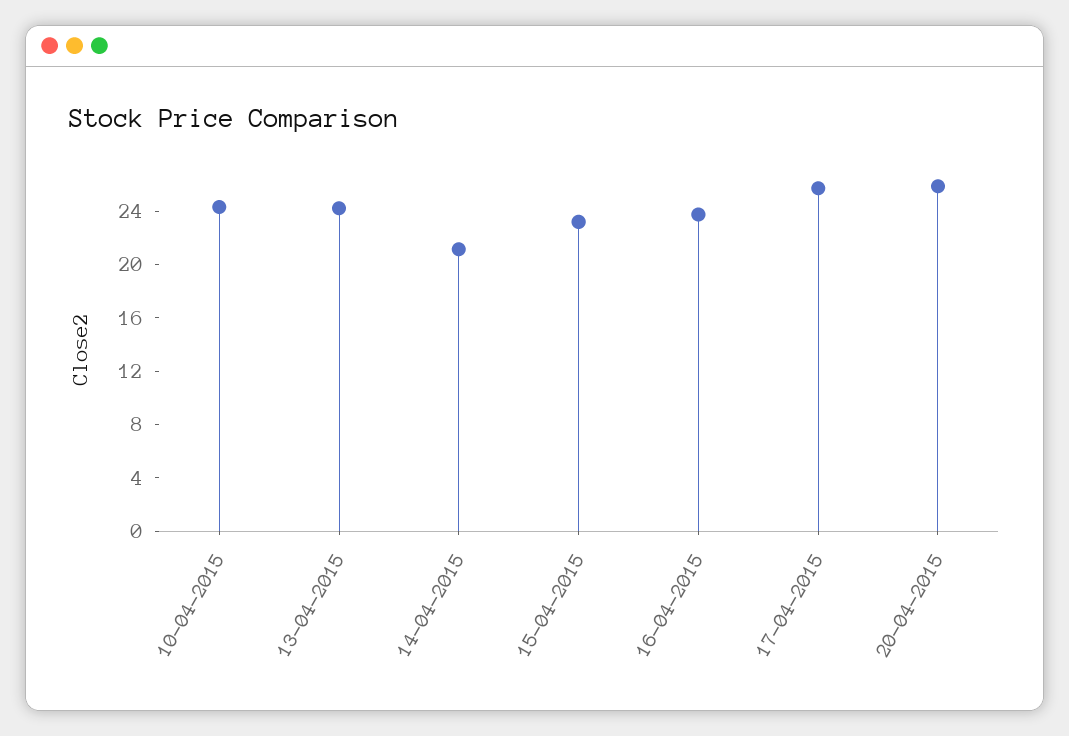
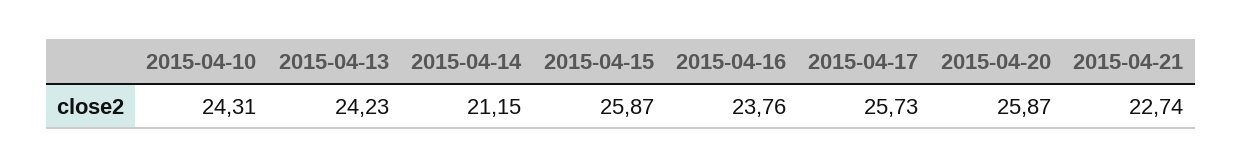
15-04-2015: 23 -> 25.87
2015-04-21: none -> 22.74

